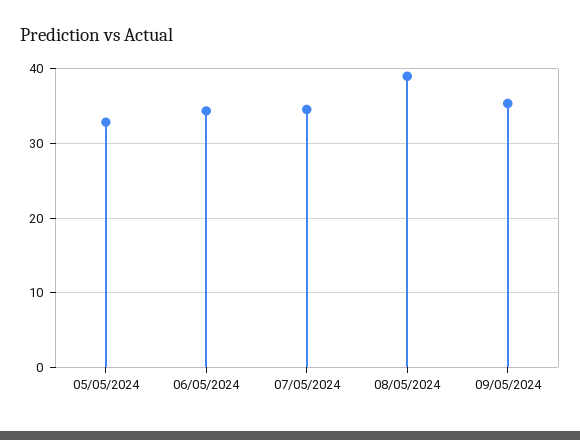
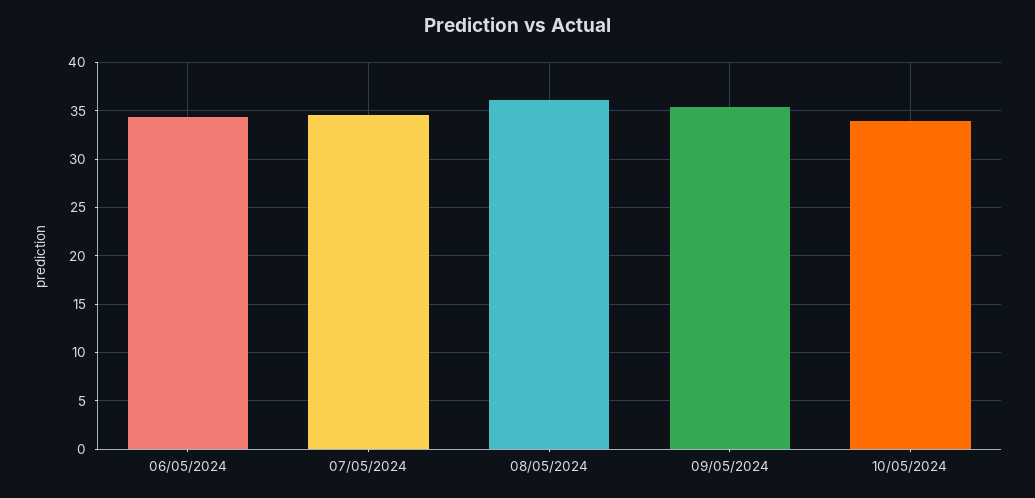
05/05/2024: 33 -> none
08/05/2024: 39 -> 36
10/05/2024: none -> 34

